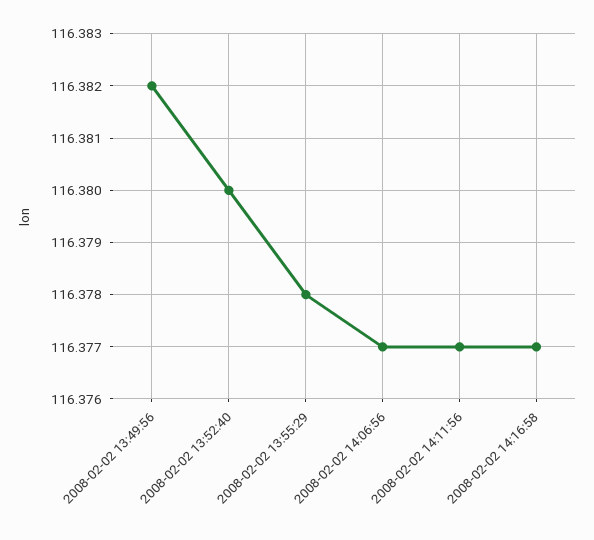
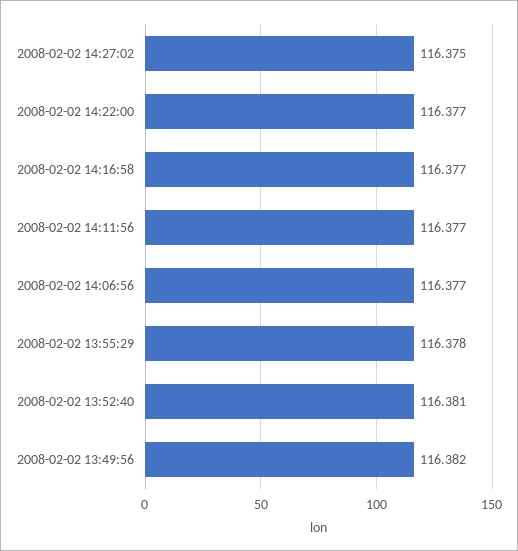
2008-02-02 13:52:40: 116.38 -> 116.381
2008-02-02 14:27:02: none -> 116.375
2008-02-02 14:22:00: none -> 116.377

